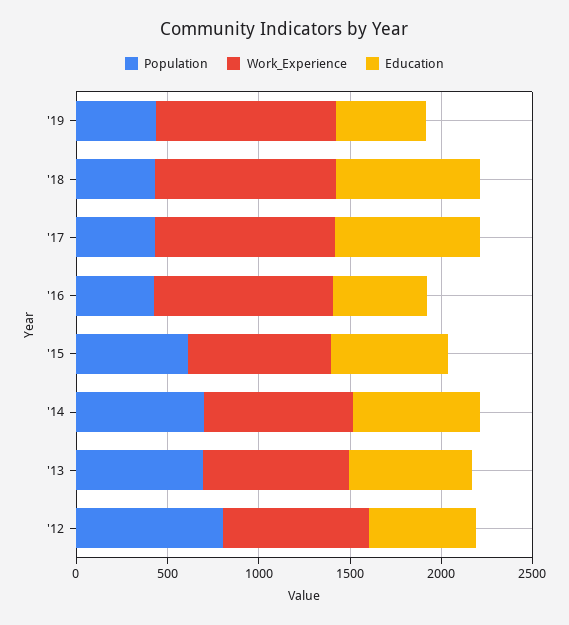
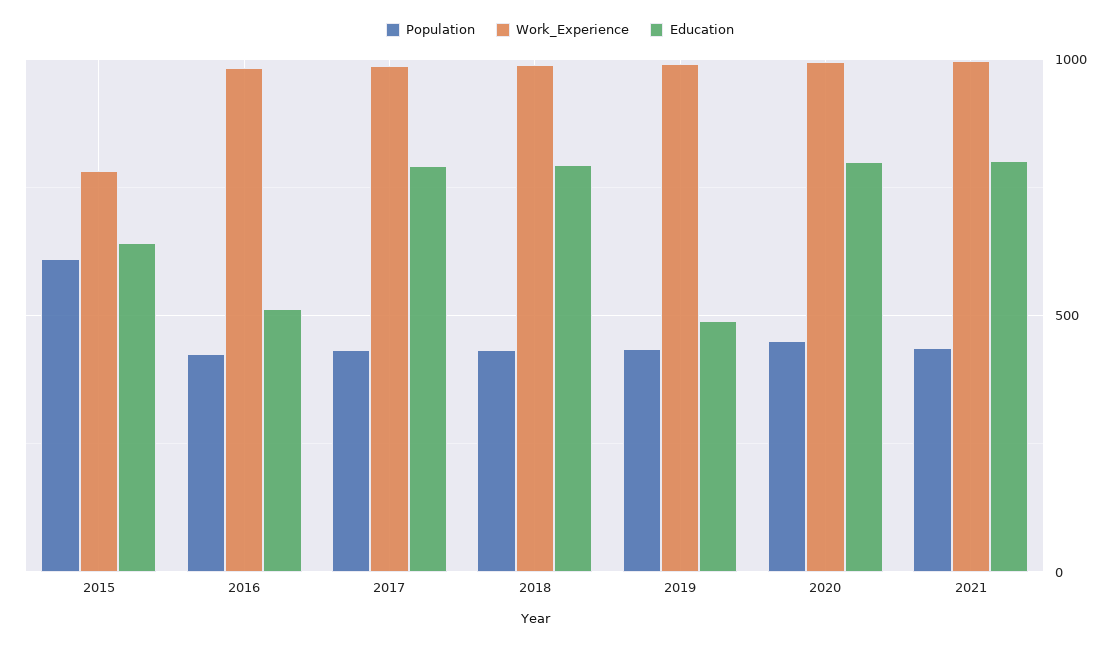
Population, '14: 700 -> none
Work_Experience, '14: 800 -> none
Education, '14: 700 -> none
Population, '13: 700 -> none
Work_Experience, '13: 800 -> none
Education, '13: 700 -> none
Population, '12: 800 -> none
Work_Experience, '12: 800 -> none
Education, '12: 600 -> none
Population, 2020: none -> 450
Work_Experience, 2020: none -> 1000
Education, 2020: none -> 800
Population, 2021: none -> 450
Work_Experience, 2021: none -> 1000
Education, 2021: none -> 800

